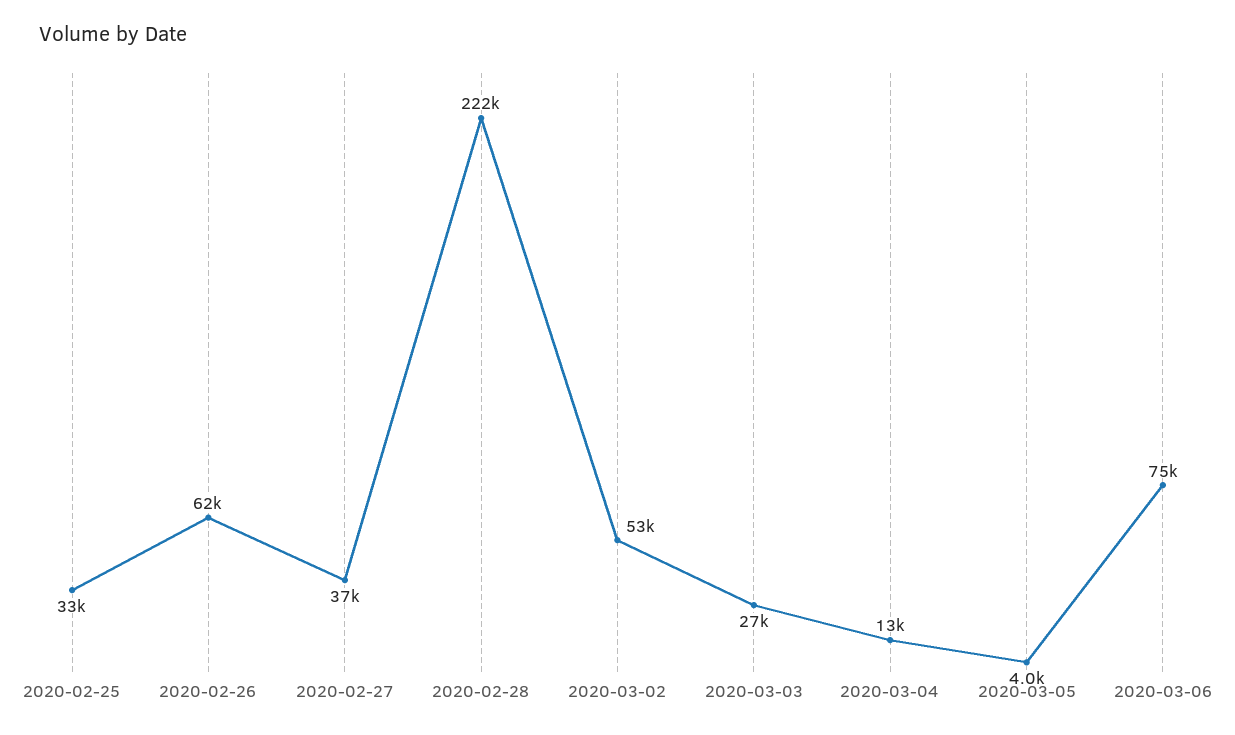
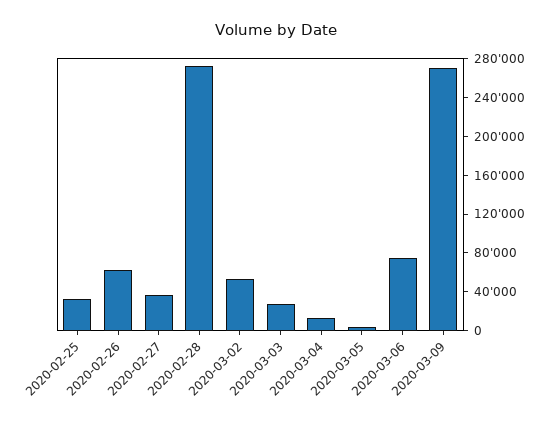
2020-02-28: 222000 -> 270000
2020-03-09: none -> 270000

